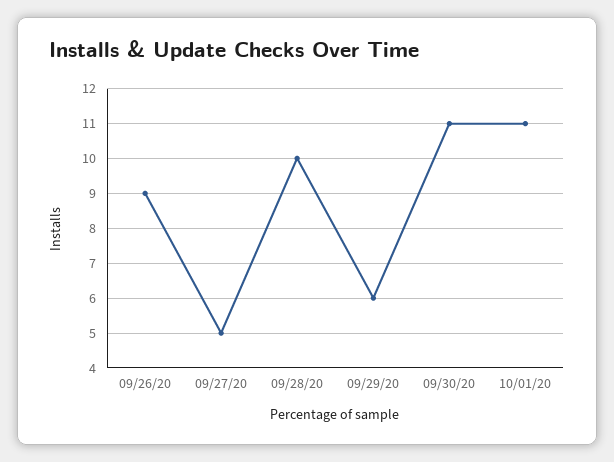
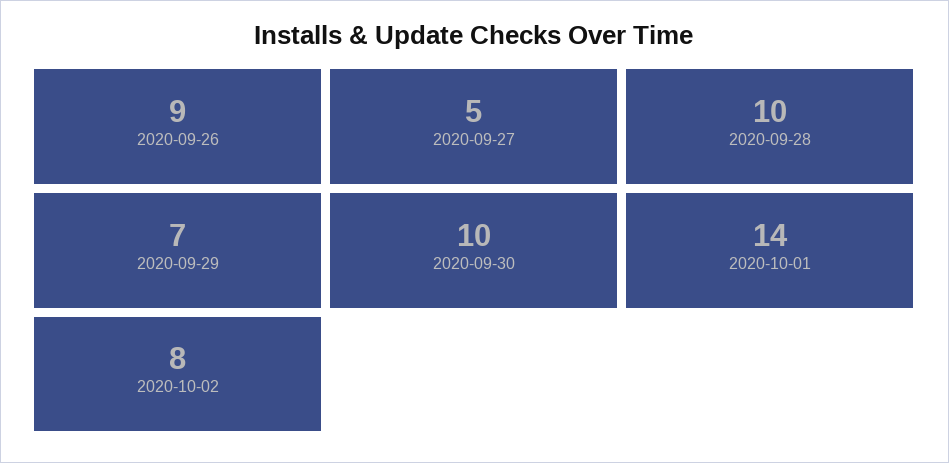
09/29/20: 6 -> 7
09/30/20: 11 -> 10
10/01/20: 11 -> 14
2020-10-02: none -> 8

